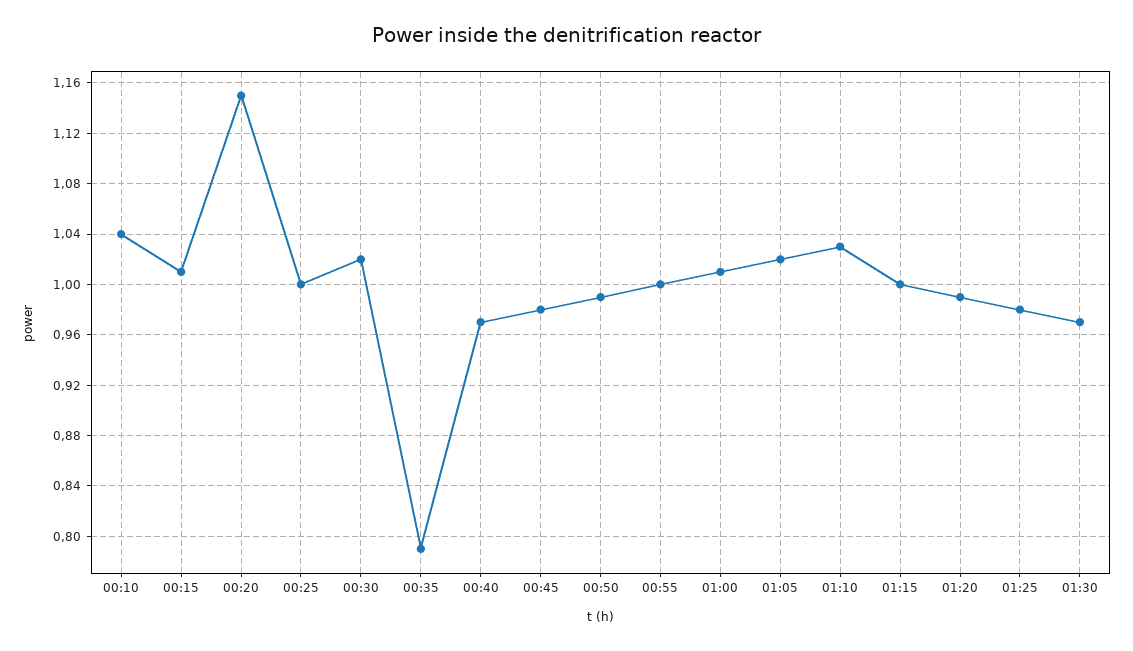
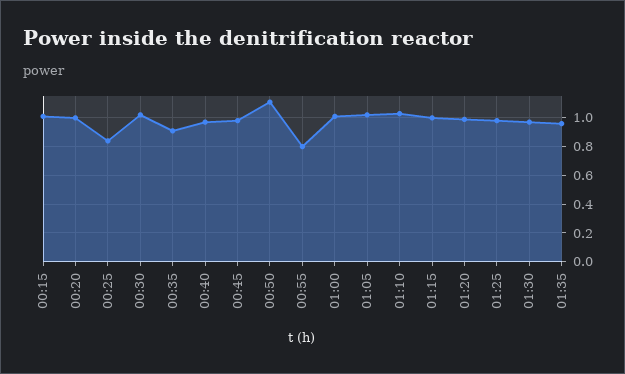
00:10: 1.04 -> none
00:20: 1.15 -> 1
00:25: 1 -> 0.85
00:35: 0.79 -> 0.9
00:50: 0.99 -> 1.1
00:55: 1 -> 0.8
01:35: none -> 0.95

